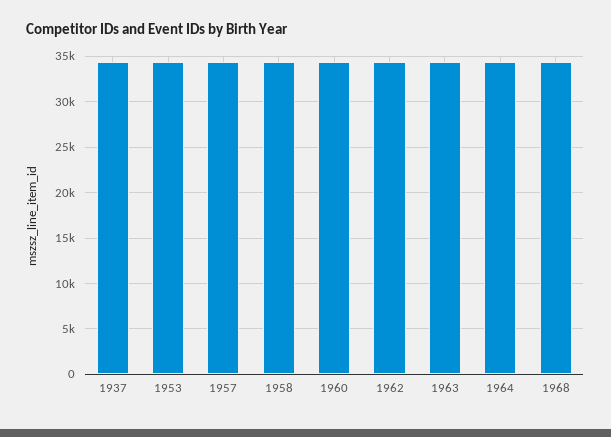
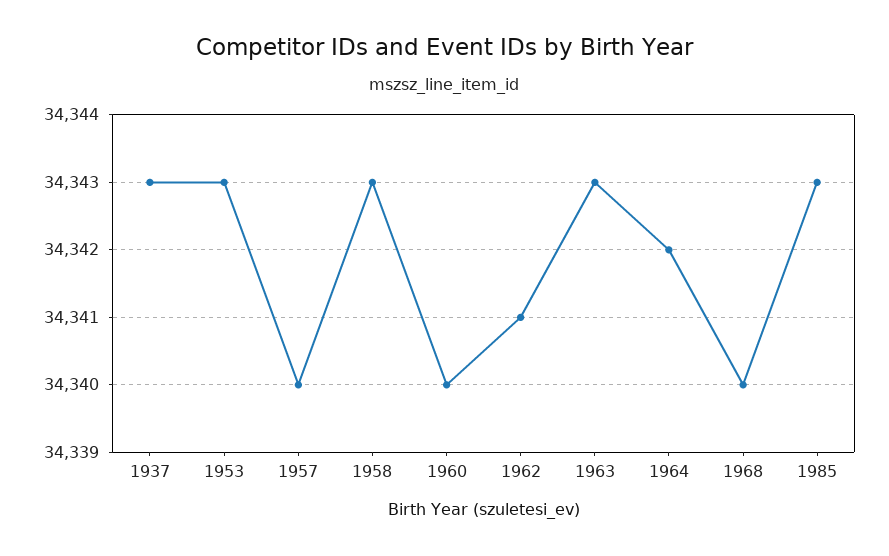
1985: none -> 34343

